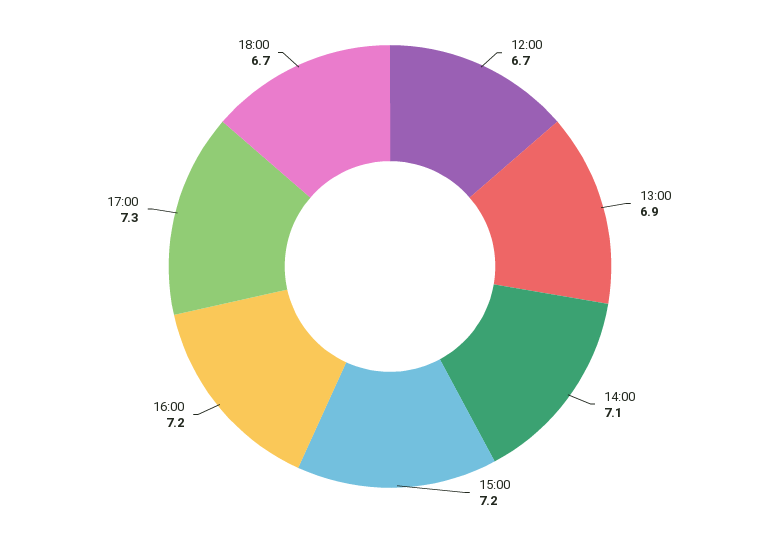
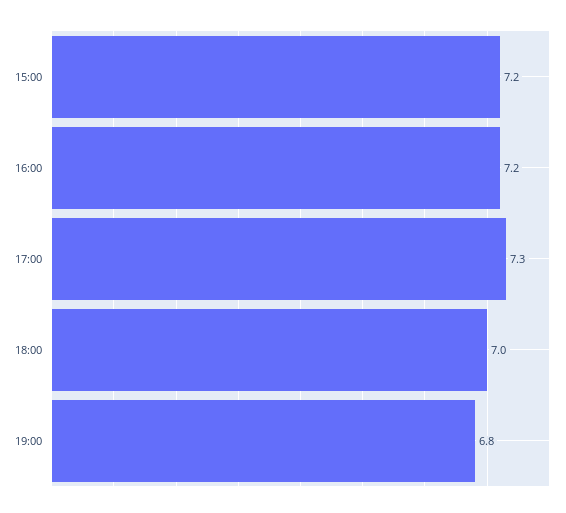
12:00: 6.7 -> none
13:00: 6.9 -> none
14:00: 7.1 -> none
18:00: 6.7 -> 7
19:00: none -> 6.8

